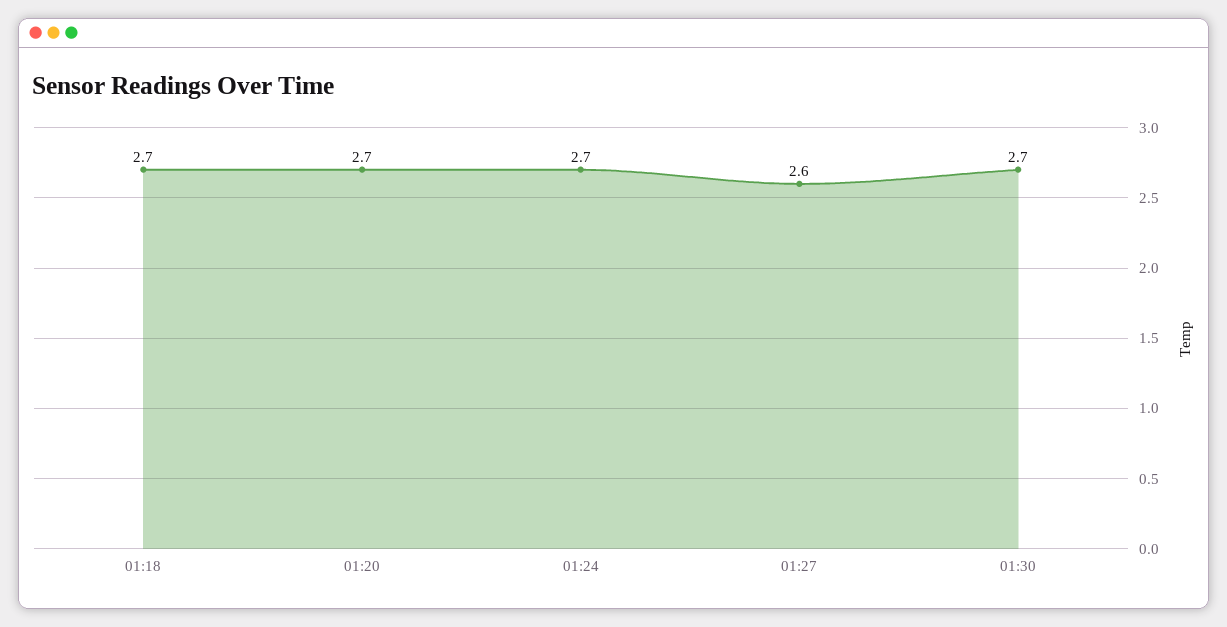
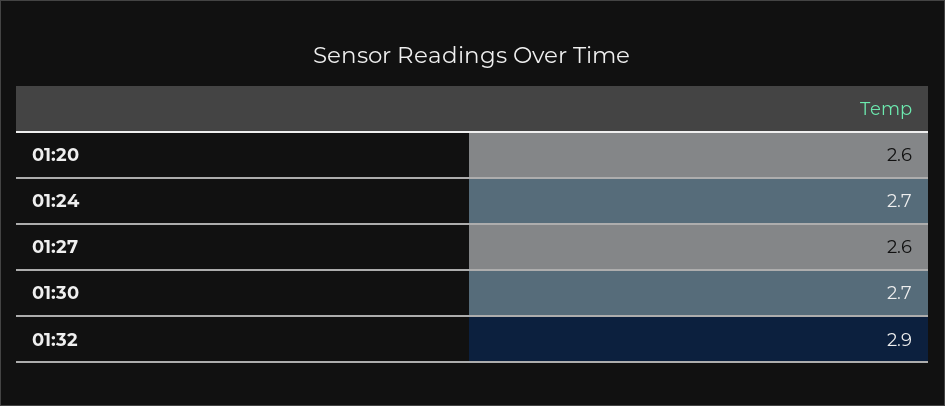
01:18: 2.7 -> none
01:20: 2.7 -> 2.6
01:32: none -> 2.9

